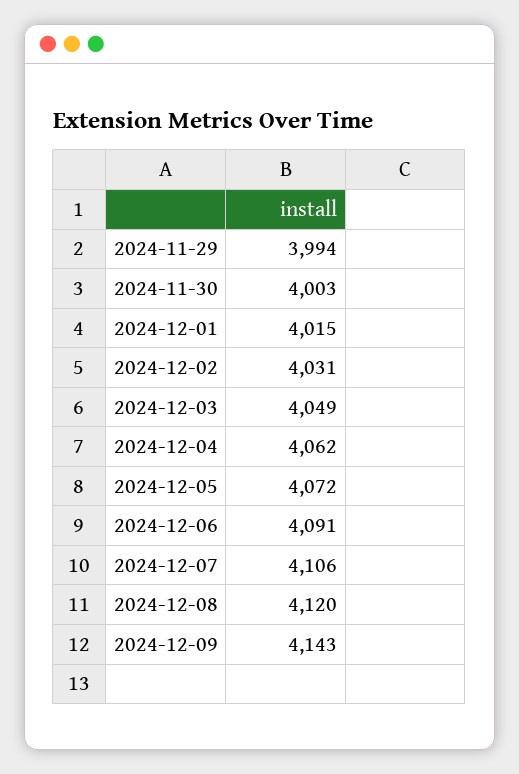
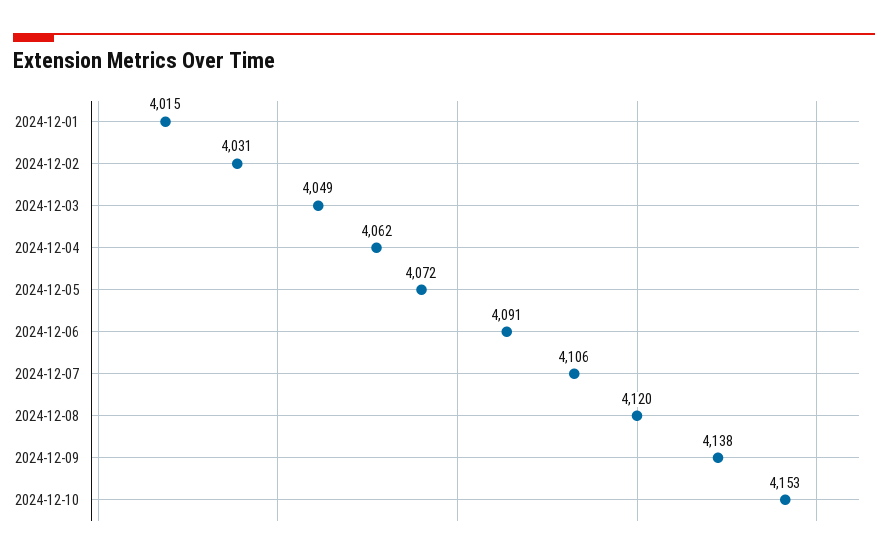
2024-11-29: 3994 -> none
2024-11-30: 4003 -> none
2024-12-09: 4143 -> 4138
2024-12-10: none -> 4153

